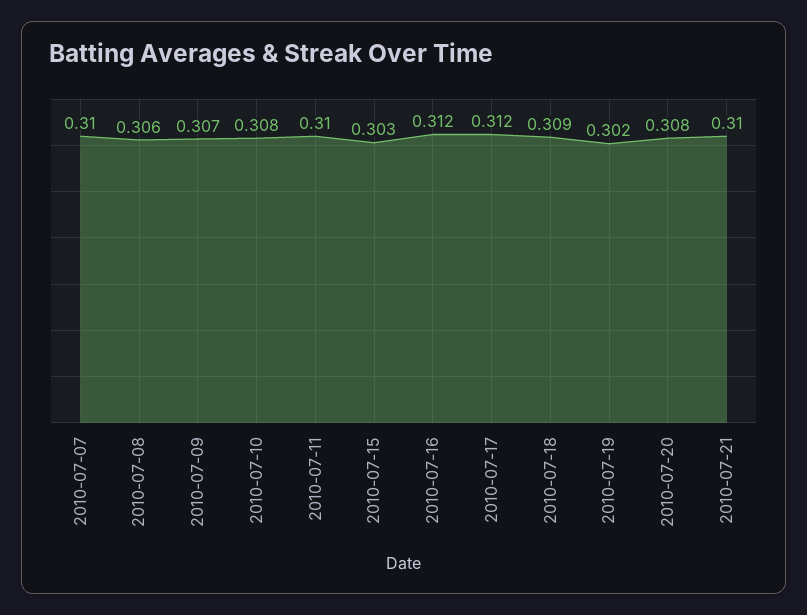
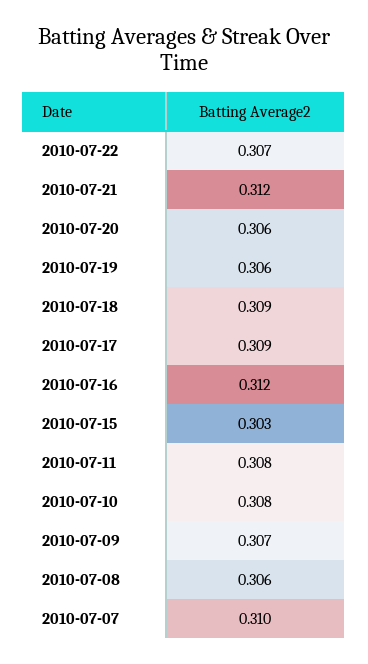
2010-07-11: 0.31 -> 0.308
2010-07-17: 0.312 -> 0.309
2010-07-19: 0.302 -> 0.306
2010-07-20: 0.308 -> 0.306
2010-07-21: 0.31 -> 0.312
2010-07-22: none -> 0.307

